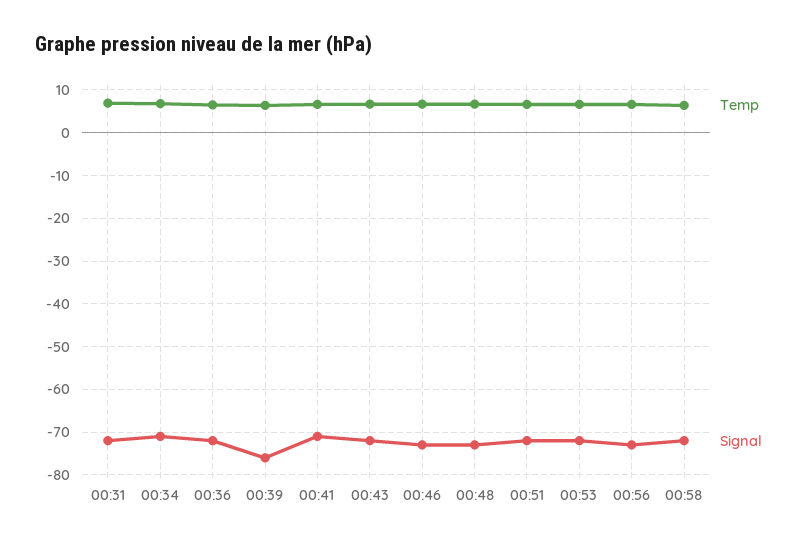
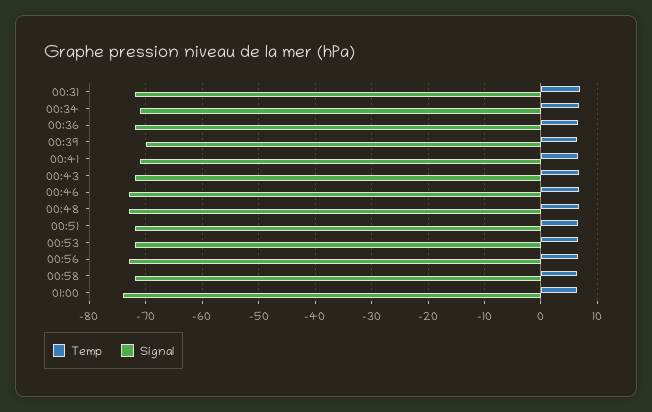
Signal, 00:39: -76 -> -70
Temp, 01:00: none -> 6
Signal, 01:00: none -> -74

